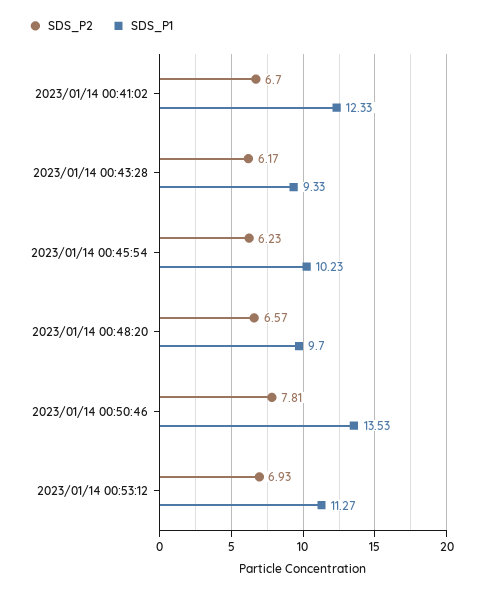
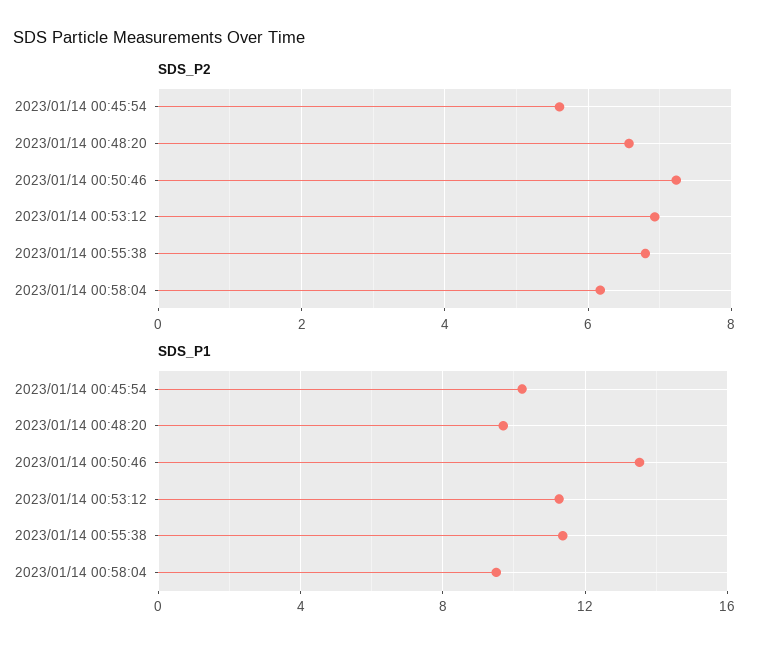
SDS_P2, 2023/01/14 00:41:02: 6.7 -> none
SDS_P1, 2023/01/14 00:41:02: 12.33 -> none
SDS_P2, 2023/01/14 00:43:28: 6.17 -> none
SDS_P1, 2023/01/14 00:43:28: 9.33 -> none
SDS_P2, 2023/01/14 00:45:54: 6.23 -> 5.6
SDS_P2, 2023/01/14 00:50:46: 7.81 -> 7.2
SDS_P2, 2023/01/14 00:55:38: none -> 6.8
SDS_P2, 2023/01/14 00:58:04: none -> 6.2
SDS_P1, 2023/01/14 00:55:38: none -> 11.5
SDS_P1, 2023/01/14 00:58:04: none -> 9.5

